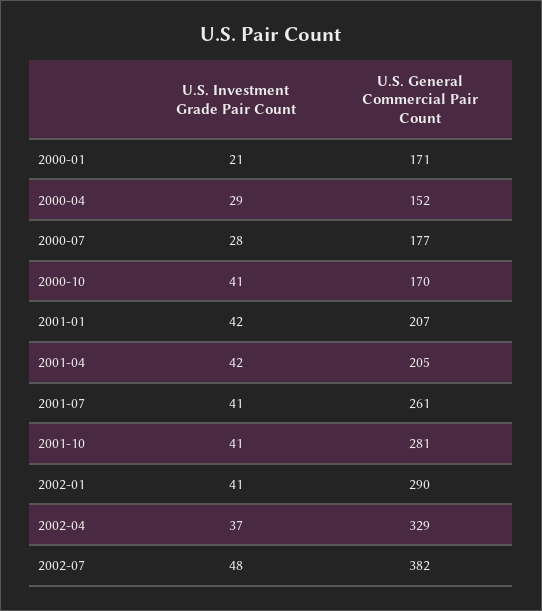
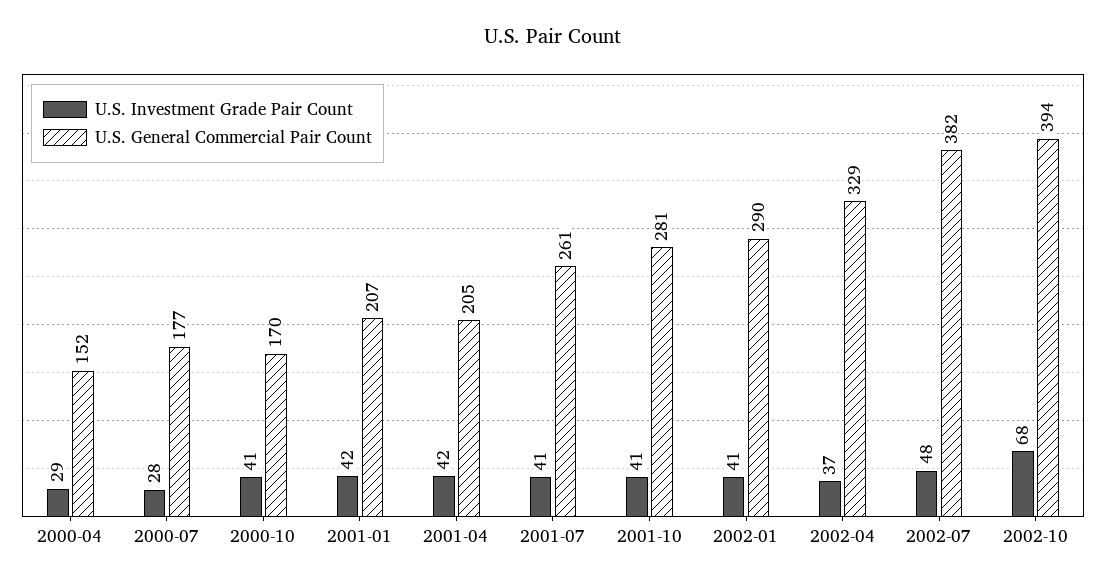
U.S. Investment Grade Pair Count, 2000-01: 21 -> none
U.S. General Commercial Pair Count, 2000-01: 171 -> none
U.S. Investment Grade Pair Count, 2002-10: none -> 68
U.S. General Commercial Pair Count, 2002-10: none -> 394

